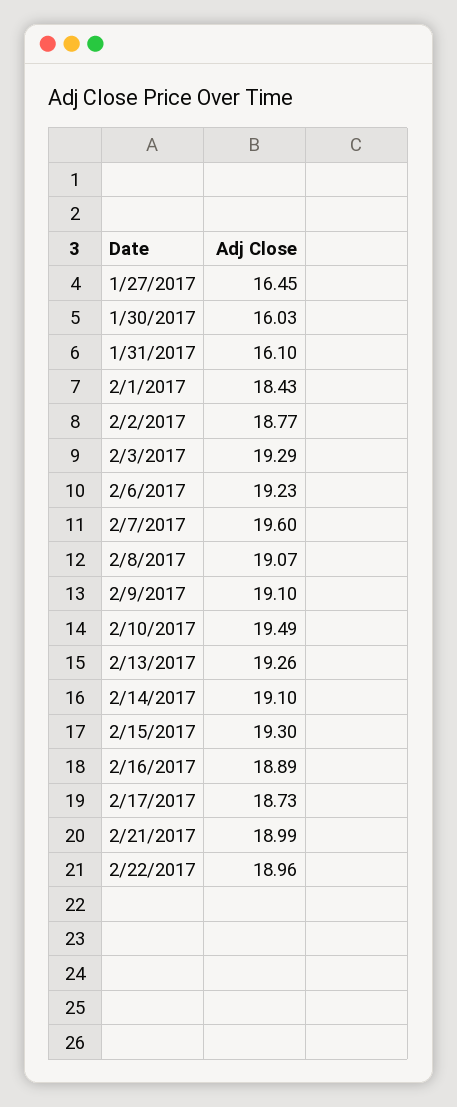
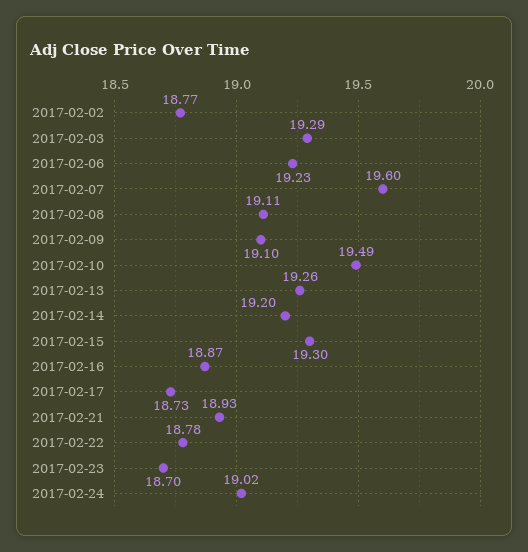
1/27/2017: 16.45 -> none
1/30/2017: 16.03 -> none
1/31/2017: 16.1 -> none
2/1/2017: 18.43 -> none
2/8/2017: 19.07 -> 19.11
2/14/2017: 19.1 -> 19.2
2/16/2017: 18.89 -> 18.87
2/21/2017: 18.99 -> 18.93
2/22/2017: 18.96 -> 18.78
2017-02-23: none -> 18.7
2017-02-24: none -> 19.02

